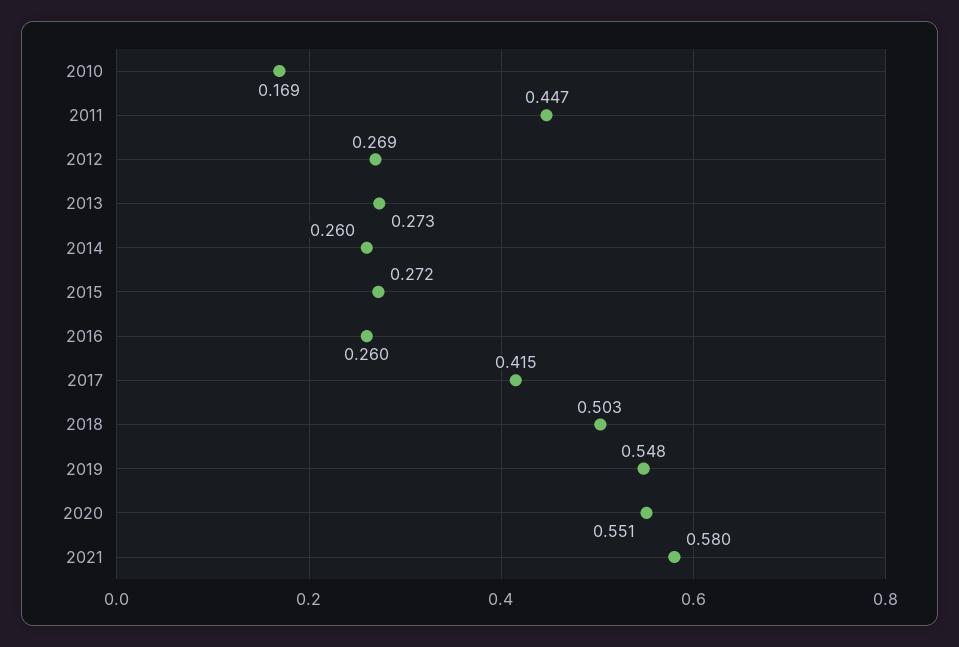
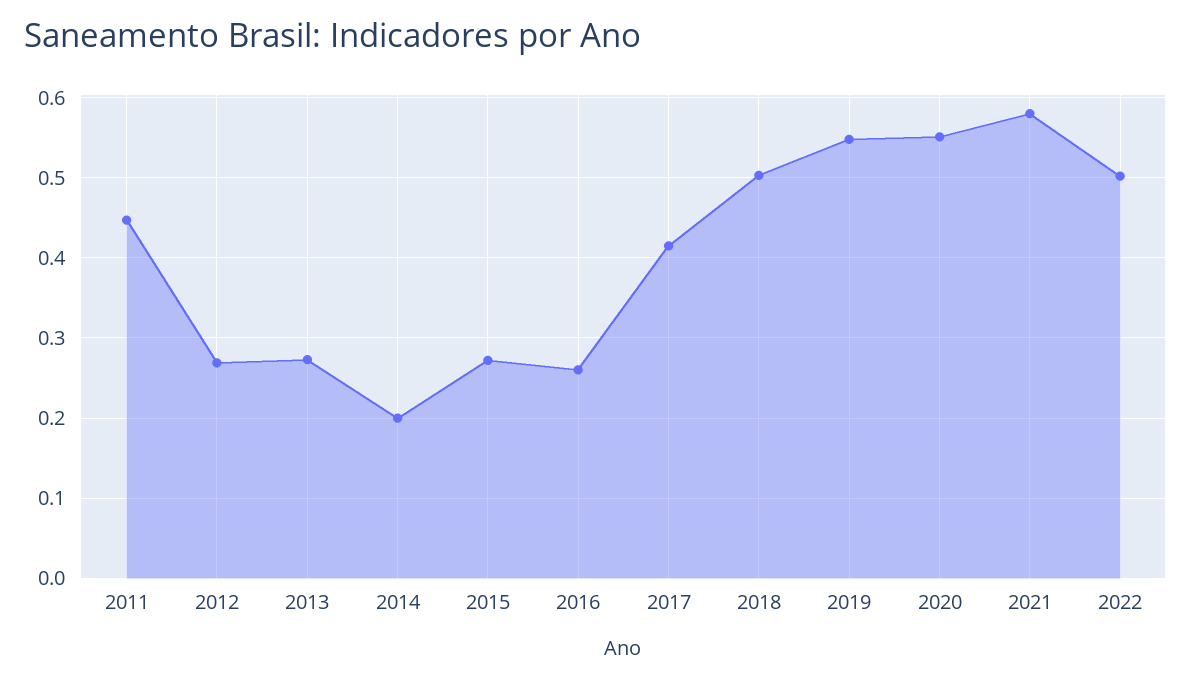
2010: 0.169 -> none
2014: 0.26 -> 0.2
2022: none -> 0.5

